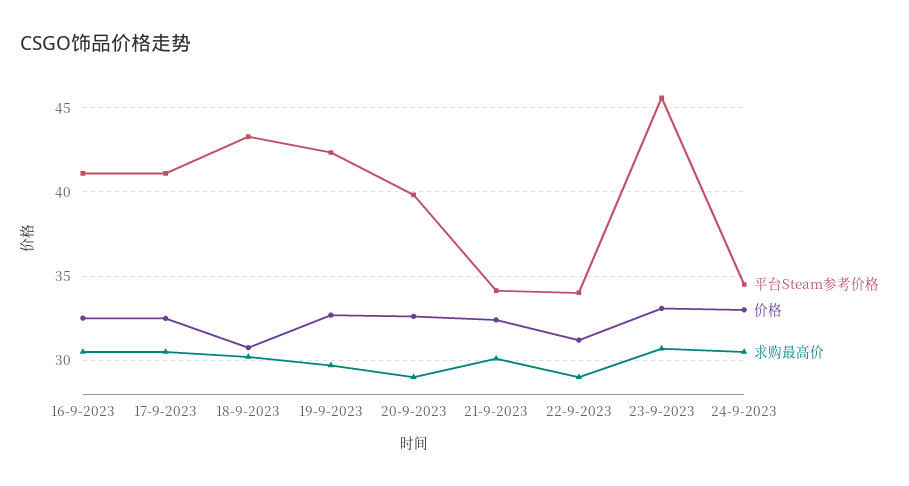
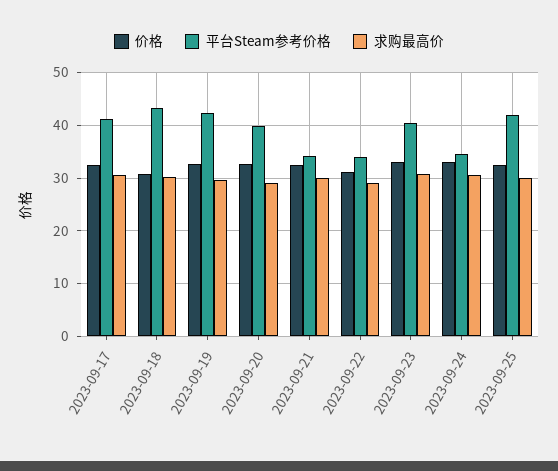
平台Steam参考价格, 16-9-2023: 41 -> none
价格, 16-9-2023: 32.5 -> none
求购最高价, 16-9-2023: 30.5 -> none
平台Steam参考价格, 23-9-2023: 45.5 -> 40
价格, 2023-09-25: none -> 32
平台Steam参考价格, 2023-09-25: none -> 42
求购最高价, 2023-09-25: none -> 30

